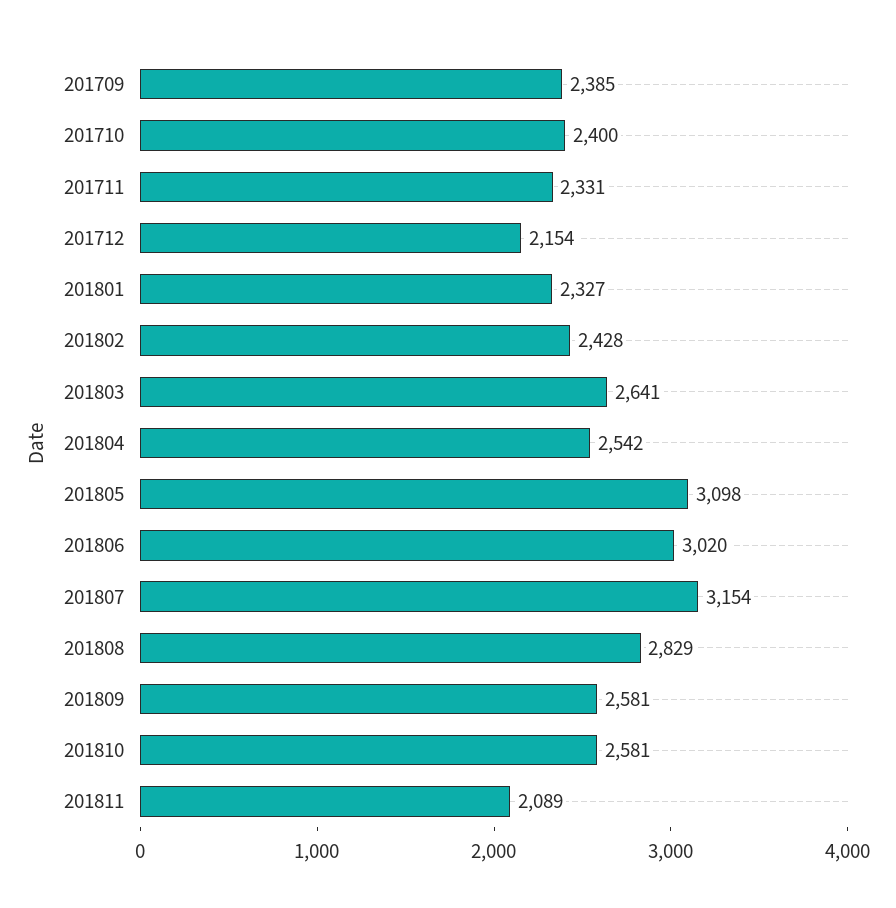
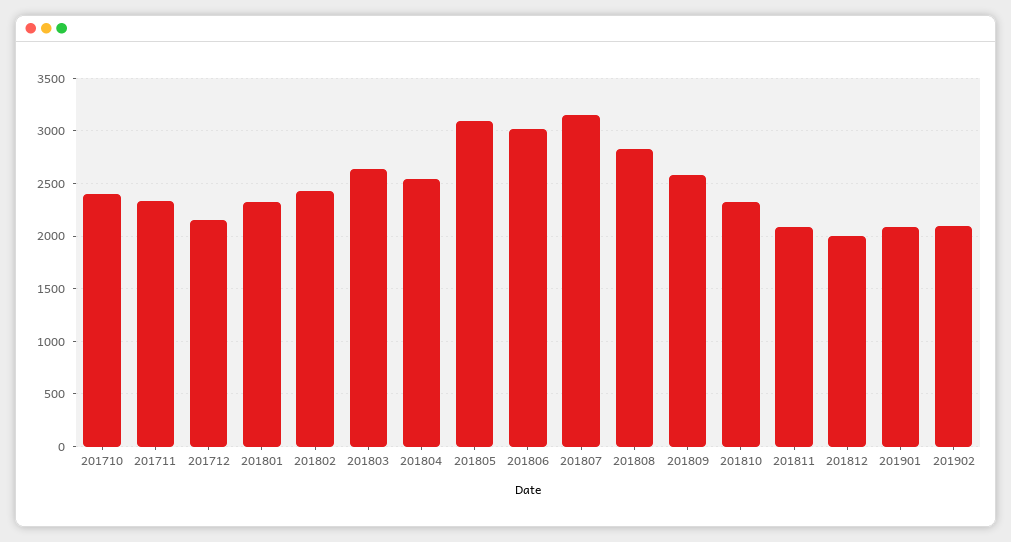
201709: 2385 -> none
201810: 2581 -> 2300
201812: none -> 2000
201901: none -> 2100
201902: none -> 2100

